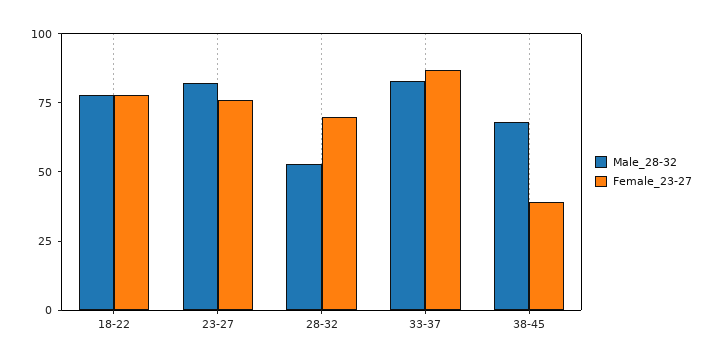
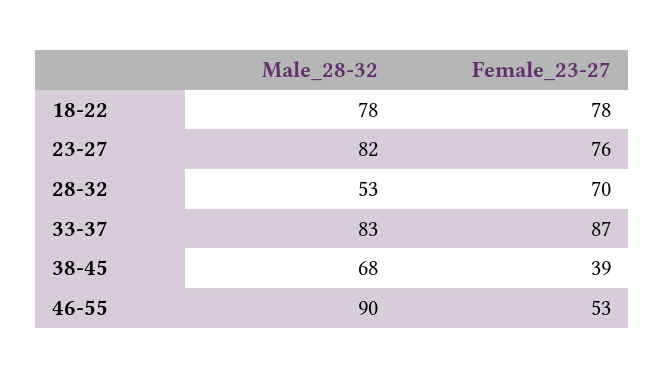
Male_28-32, 46-55: none -> 90
Female_23-27, 46-55: none -> 53

